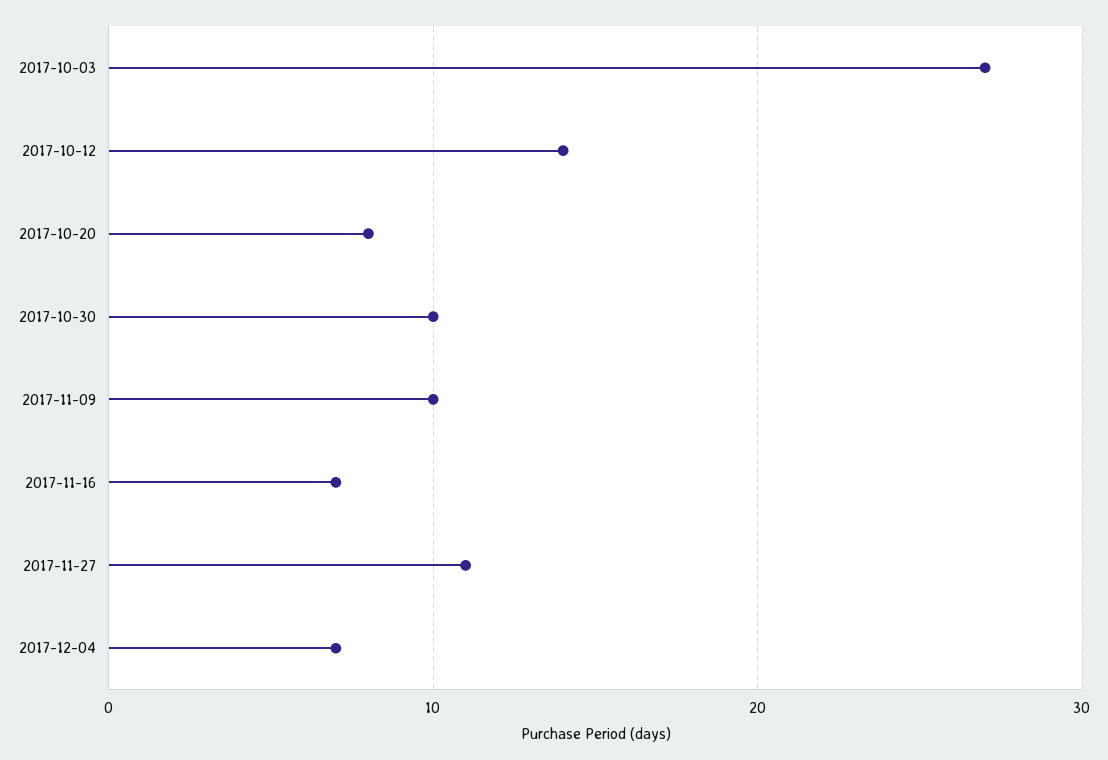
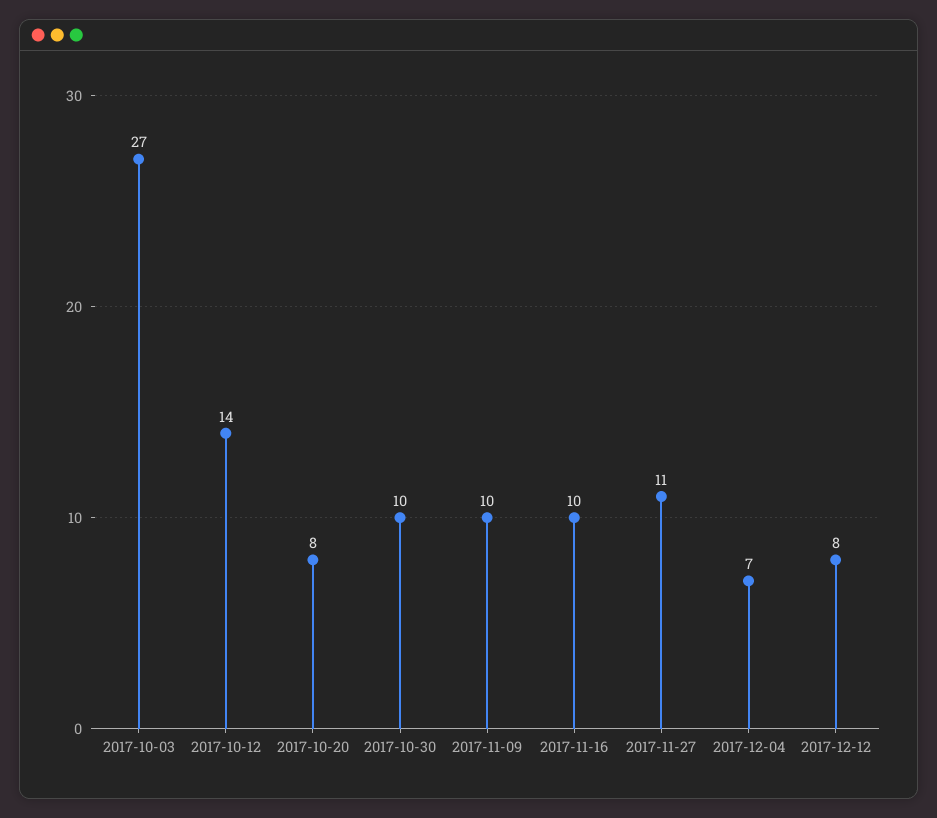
2017-11-16: 7 -> 10
2017-12-12: none -> 8

